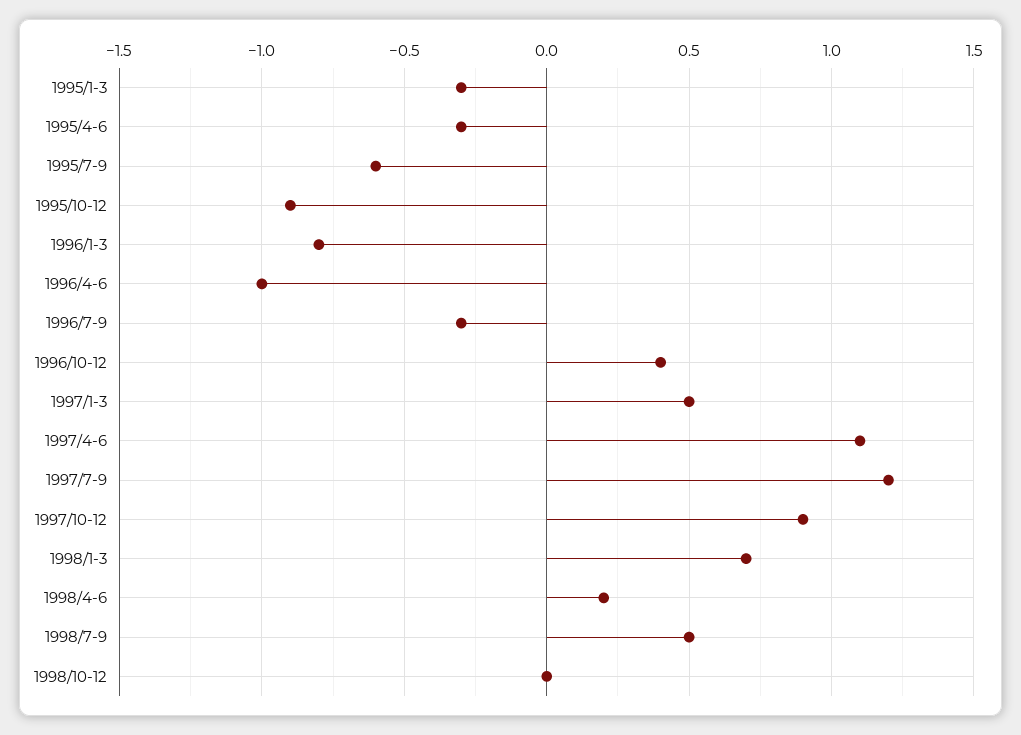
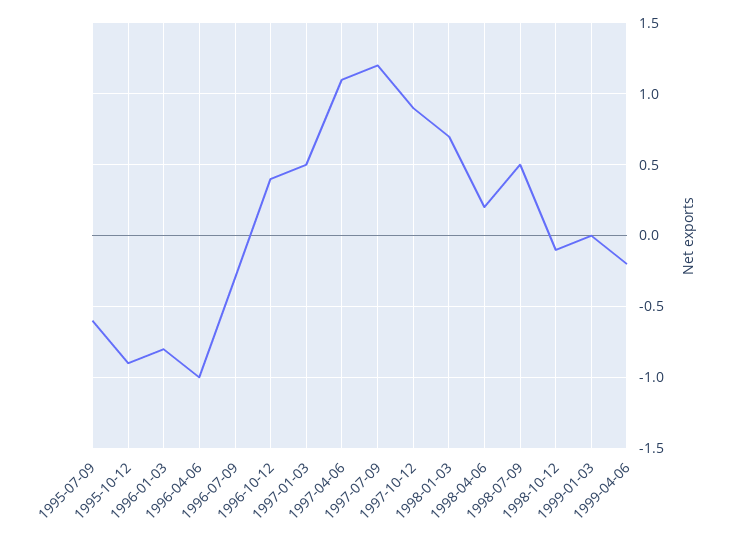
1995/1-3: -0.3 -> none
1995/4-6: -0.3 -> none
1998/10-12: 0 -> -0.1
1999-01-03: none -> 0
1999-04-06: none -> -0.2

